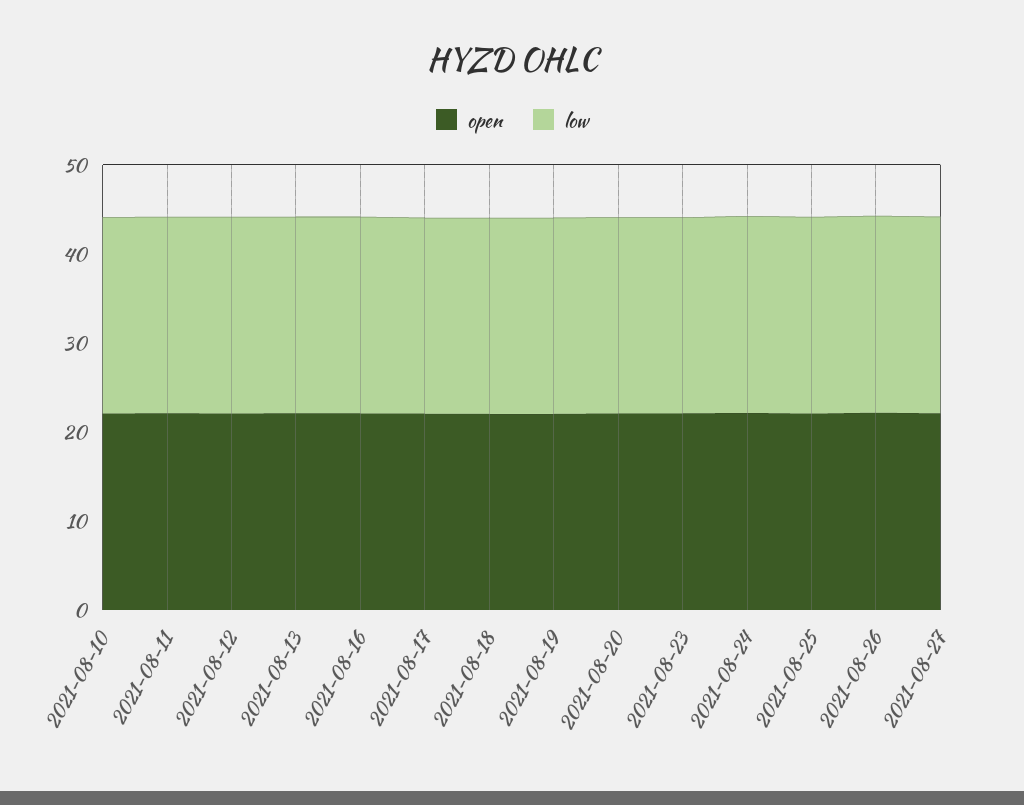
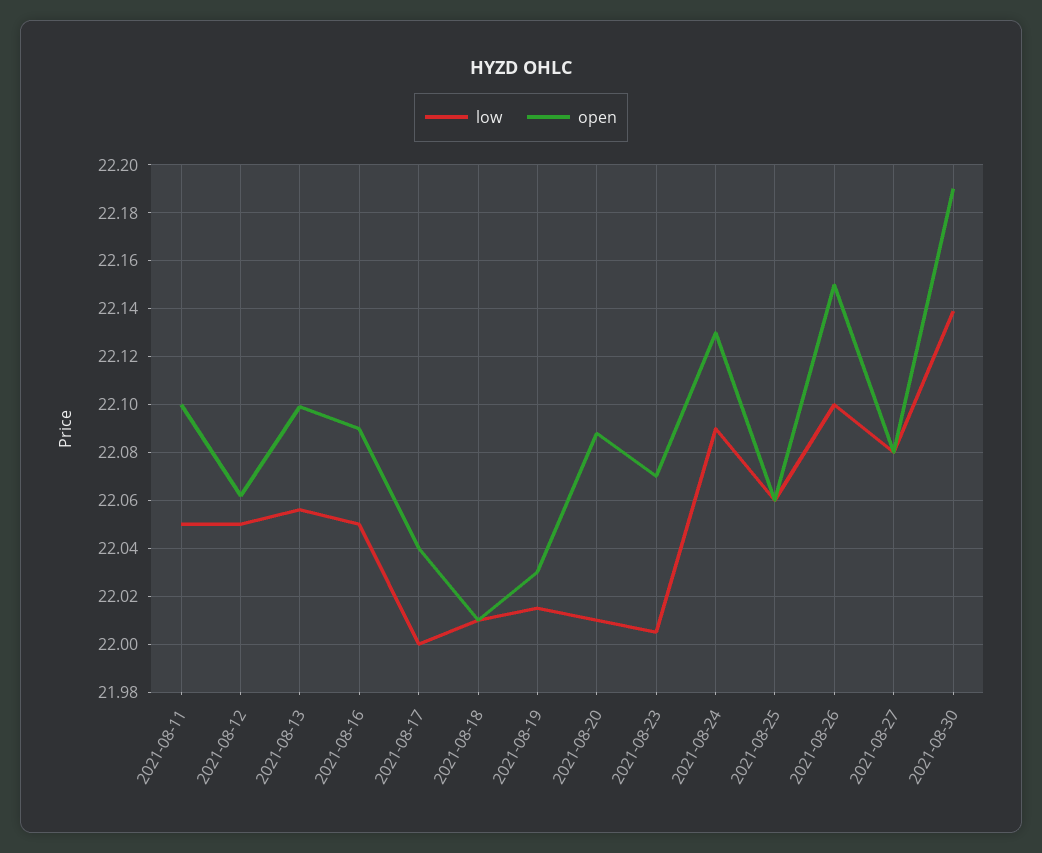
open, 2021-08-10: 22 -> none
low, 2021-08-10: 22 -> none
low, 2021-08-30: none -> 22.14
open, 2021-08-30: none -> 22.19

